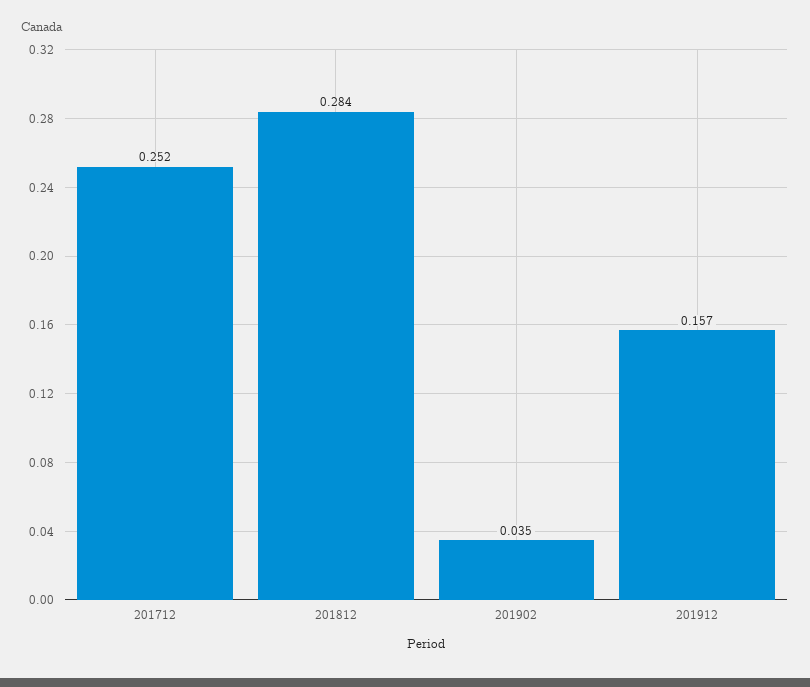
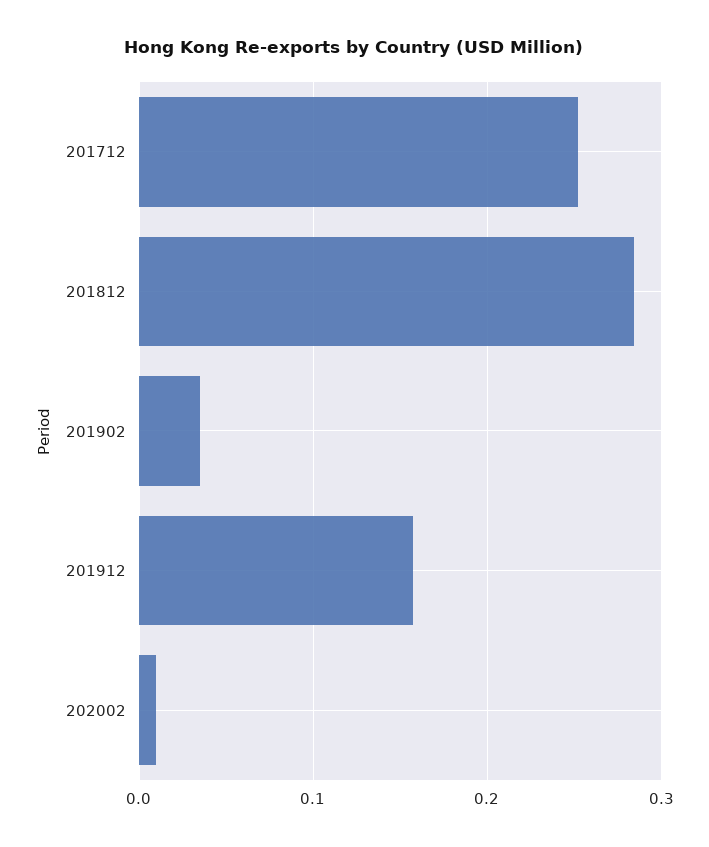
202002: none -> 0.01

